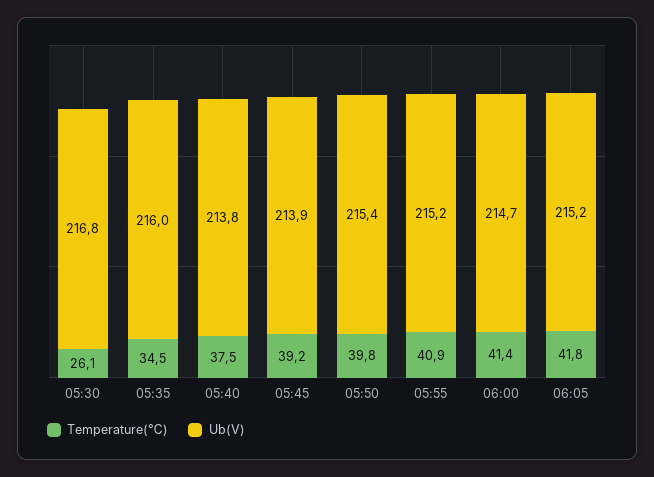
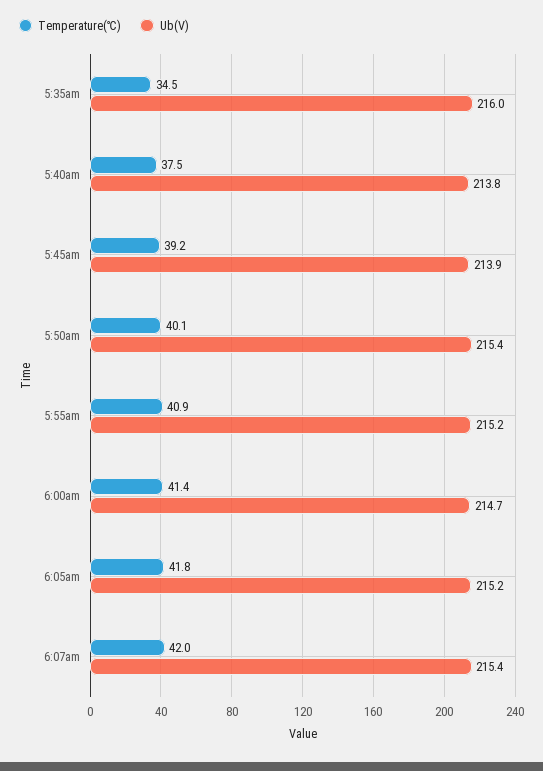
Temperature(℃), 05:30: 26.1 -> none
Ub(V), 05:30: 216.8 -> none
Temperature(℃), 05:50: 39.8 -> 40.1
Temperature(℃), 6:07am: none -> 42
Ub(V), 6:07am: none -> 215.4

